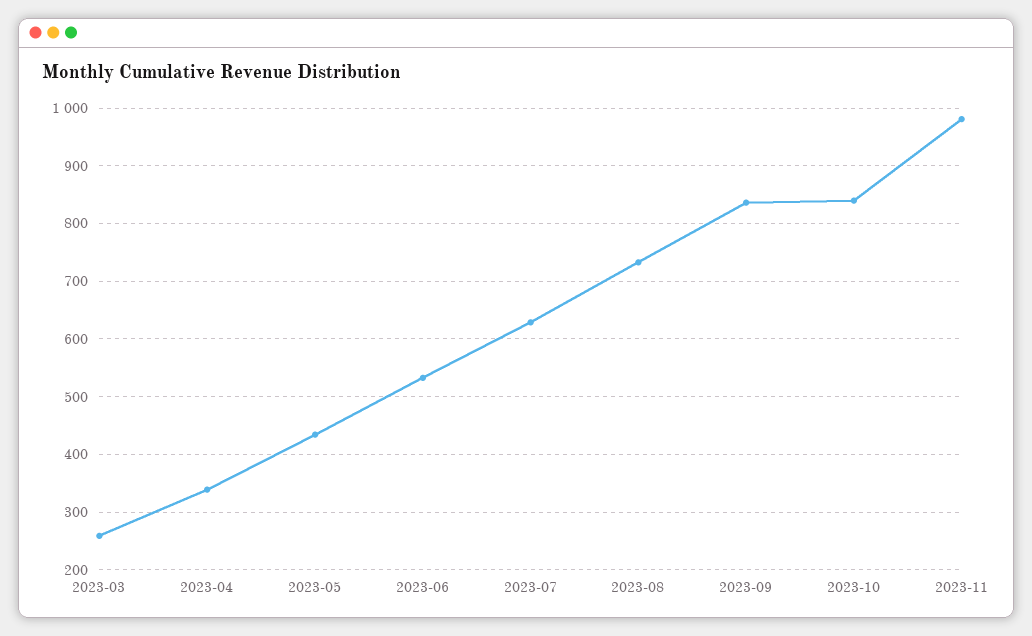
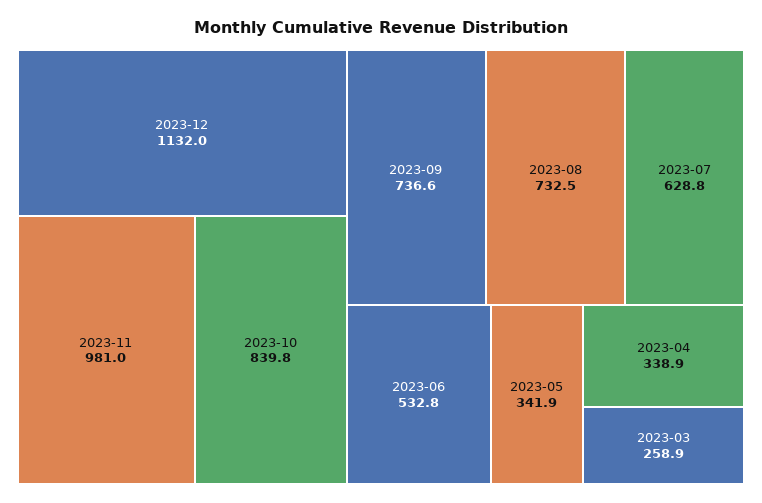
2023-05: 440 -> 341.9
2023-09: 840 -> 736.6
2023-12: none -> 1132

